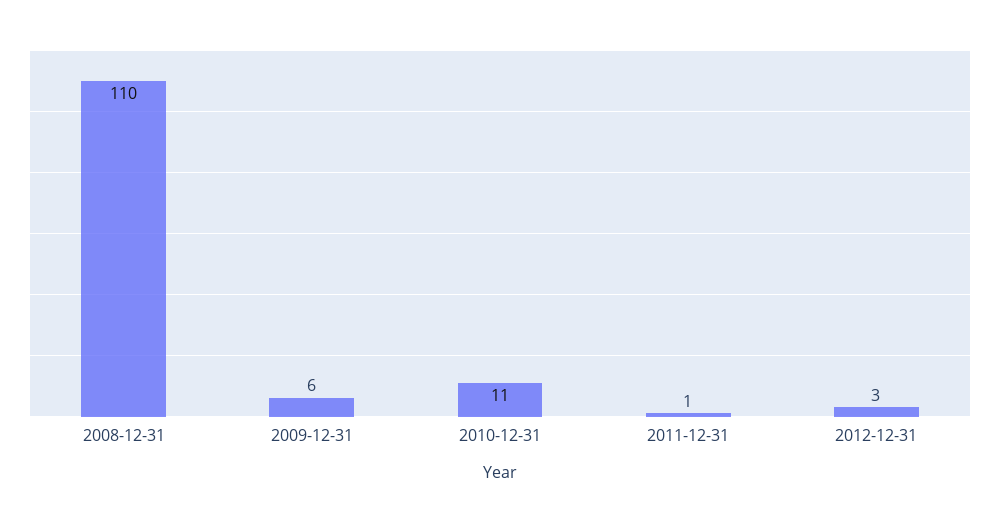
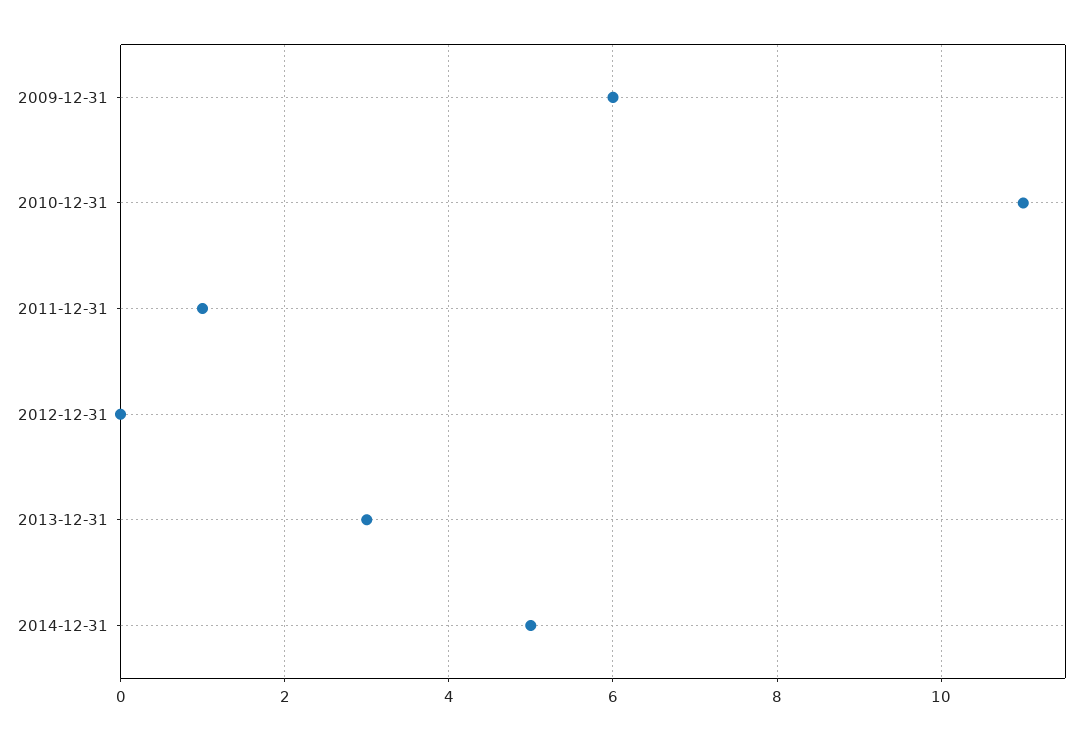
2008-12-31: 110 -> none
2012-12-31: 3 -> 0
2013-12-31: none -> 3
2014-12-31: none -> 5

